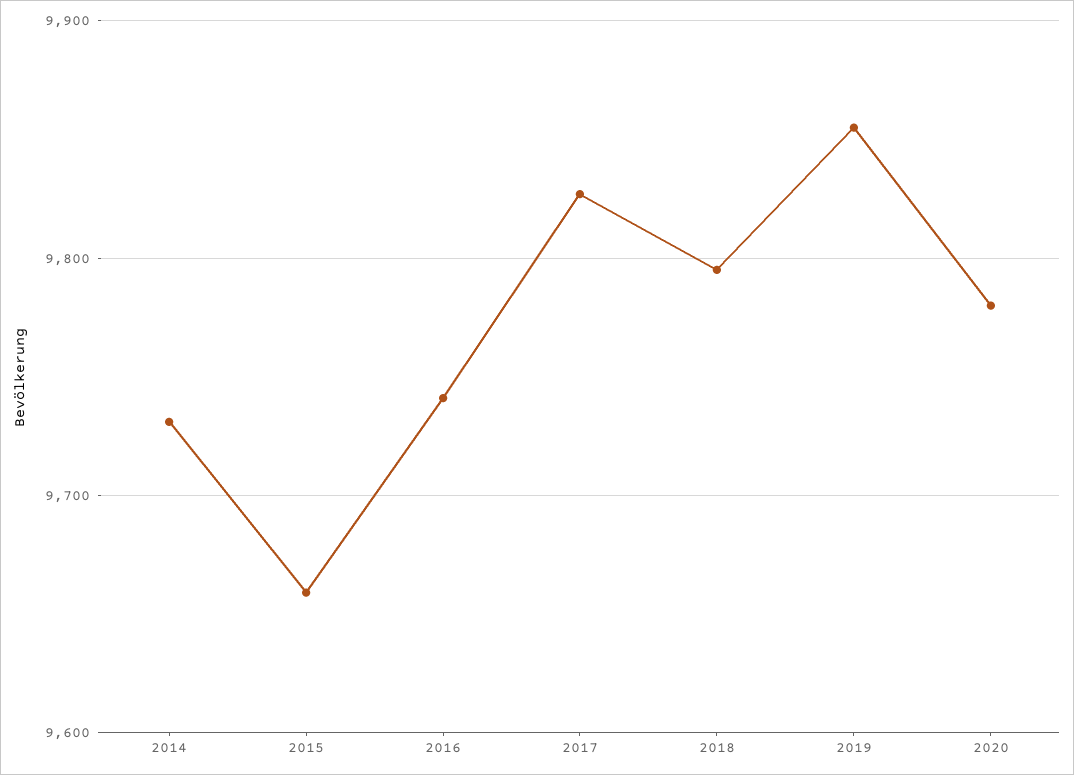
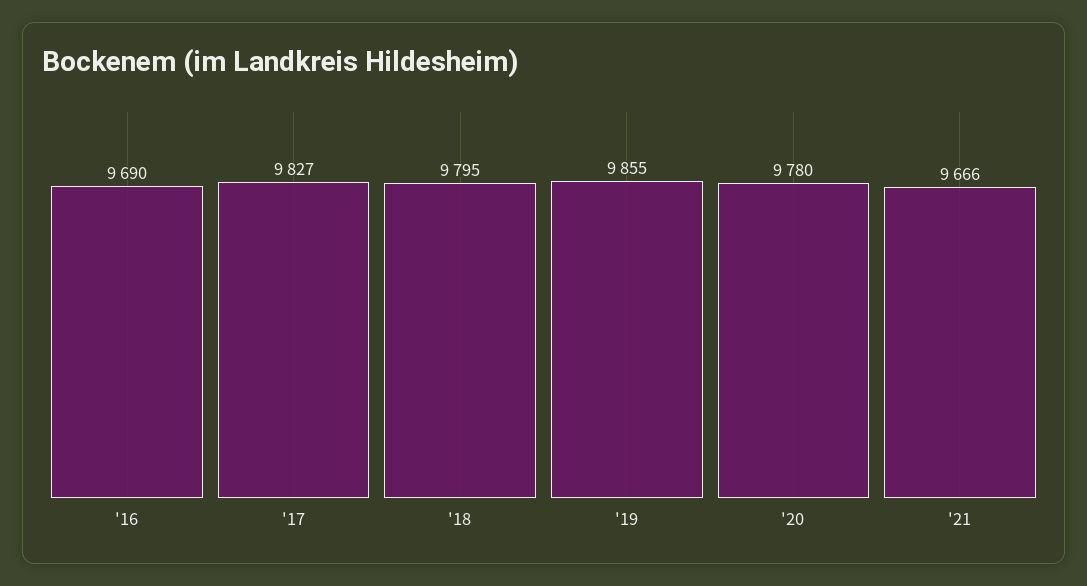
2014: 9730 -> none
2015: 9660 -> none
2016: 9740 -> 9690
'21: none -> 9666

